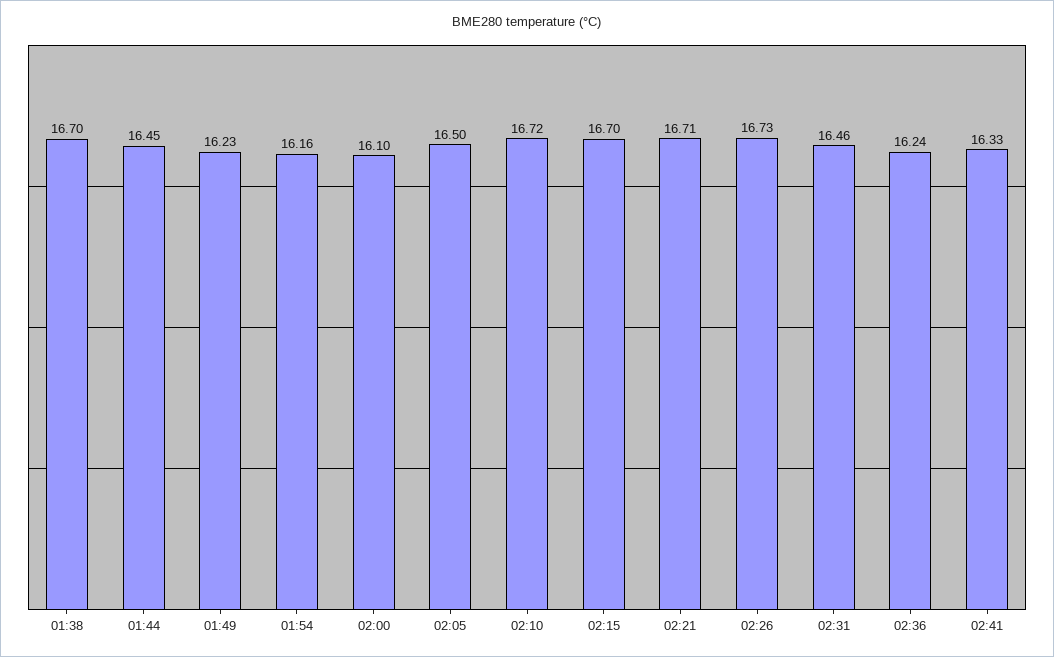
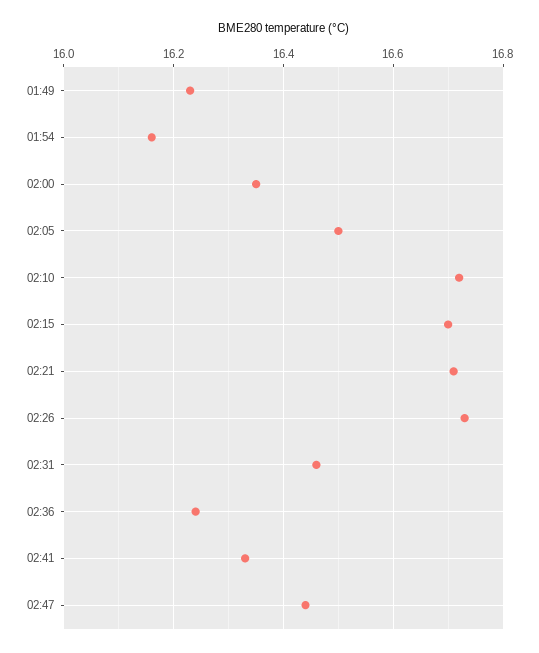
01:38: 16.7 -> none
01:44: 16.45 -> none
02:00: 16.1 -> 16.35
02:47: none -> 16.45

